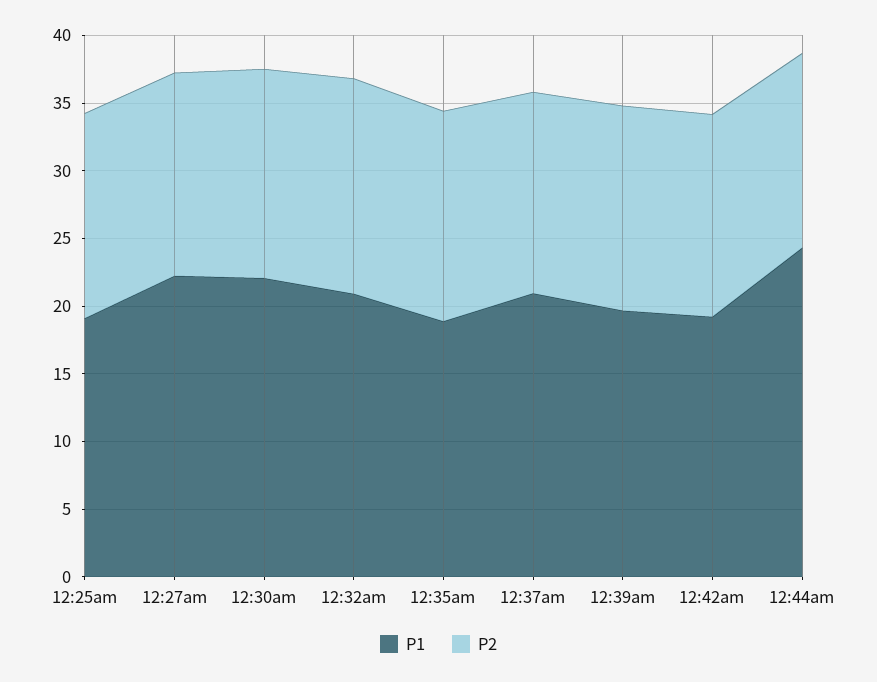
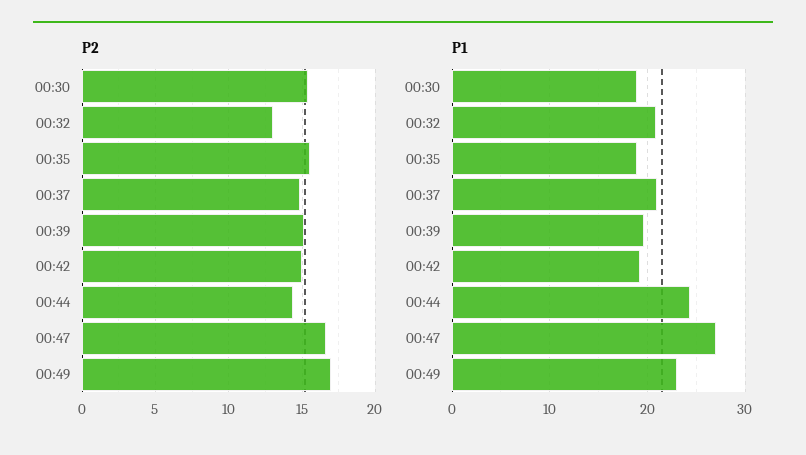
P1, 12:25am: 19 -> none
P2, 12:25am: 15 -> none
P1, 12:27am: 22 -> none
P2, 12:27am: 15 -> none
P1, 12:30am: 22 -> 19
P2, 12:32am: 16 -> 13
P2, 00:47: none -> 16.5
P2, 00:49: none -> 17
P1, 00:47: none -> 27
P1, 00:49: none -> 23

